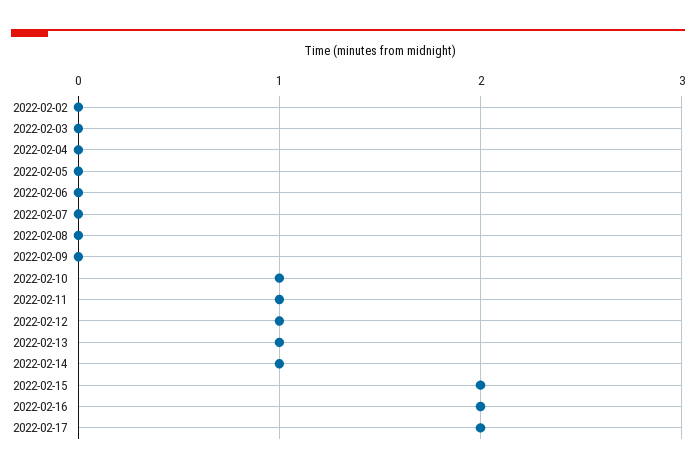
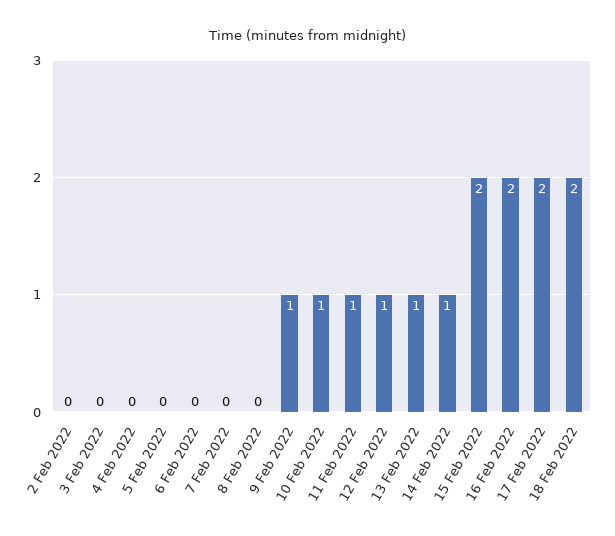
2022-02-09: 0 -> 1
18 Feb 2022: none -> 2

